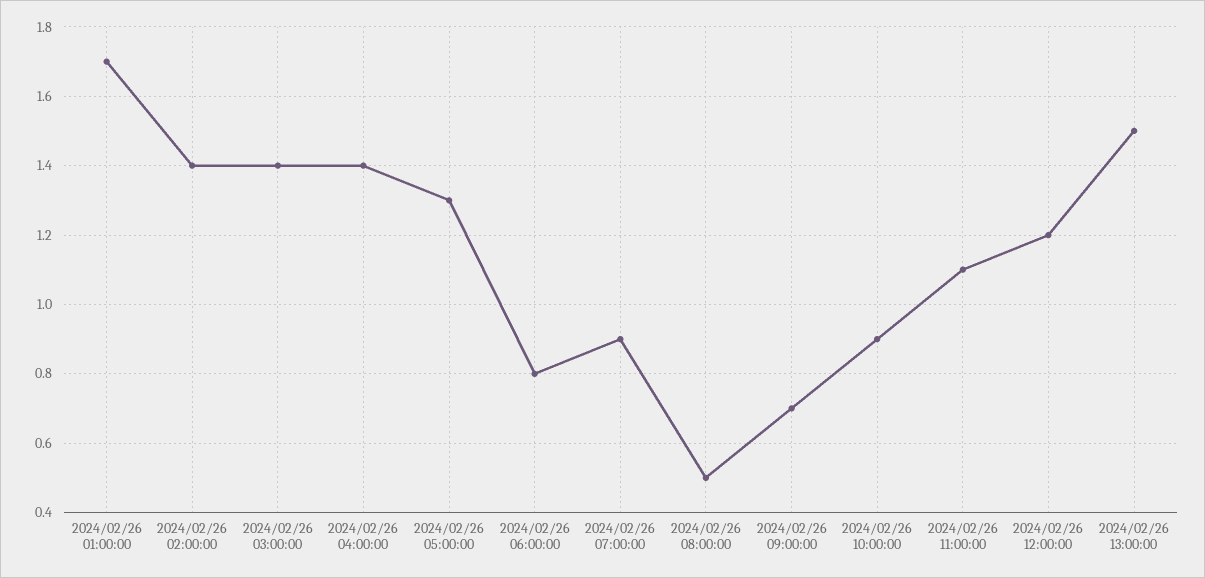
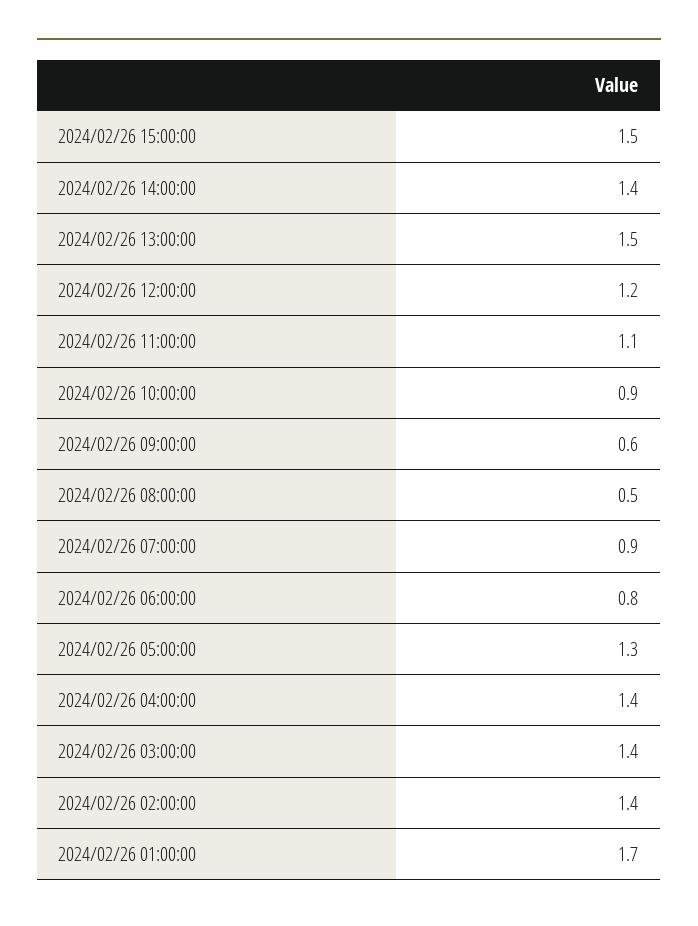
2024/02/26 09:00:00: 0.7 -> 0.6
2024/02/26 15:00:00: none -> 1.5
2024/02/26 14:00:00: none -> 1.4

